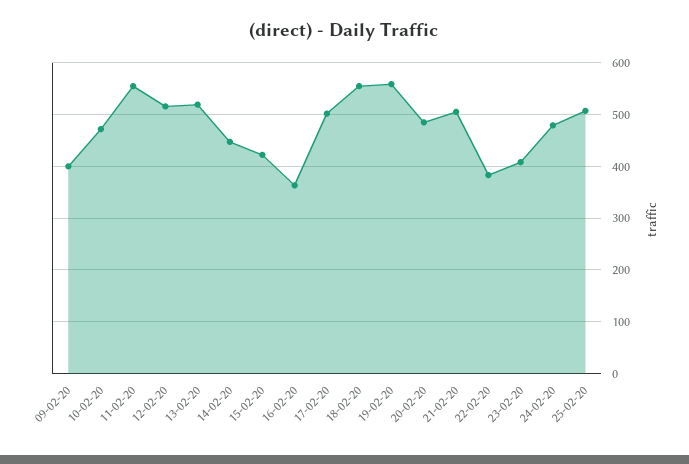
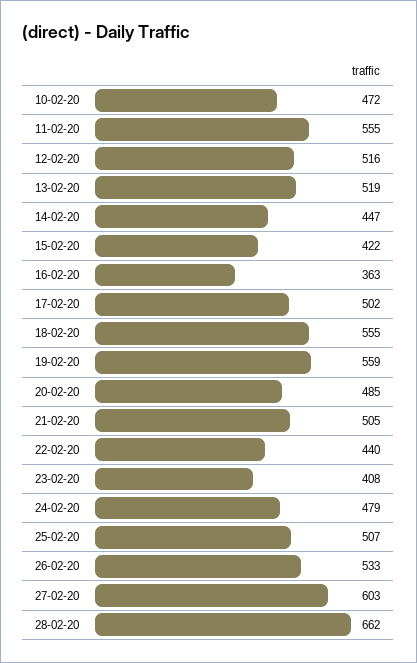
09-02-20: 400 -> none
22-02-20: 380 -> 440
26-02-20: none -> 533
27-02-20: none -> 603
28-02-20: none -> 662

